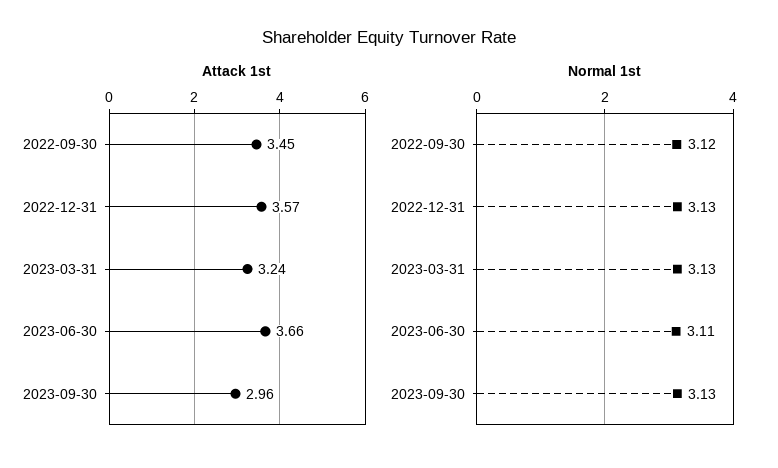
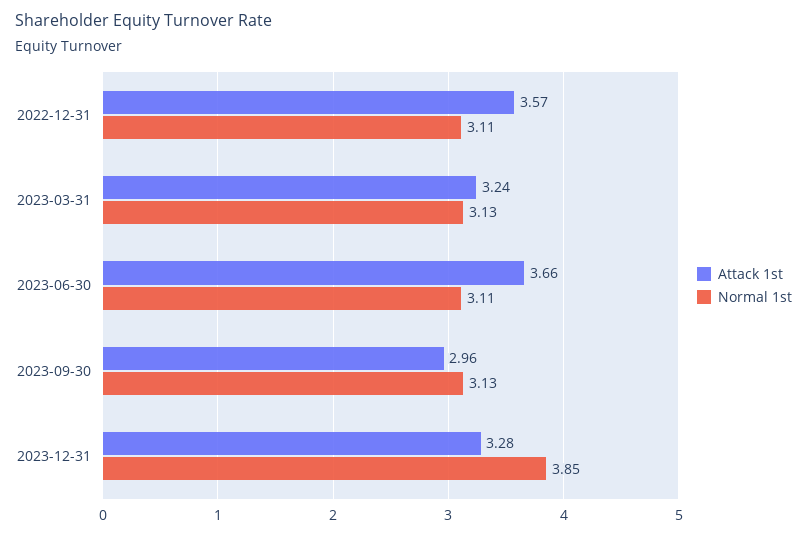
Attack 1st, 2022-09-30: 3.45 -> none
Normal 1st, 2022-09-30: 3.12 -> none
Normal 1st, 2022-12-31: 3.13 -> 3.11
Attack 1st, 2023-12-31: none -> 3.28
Normal 1st, 2023-12-31: none -> 3.85

